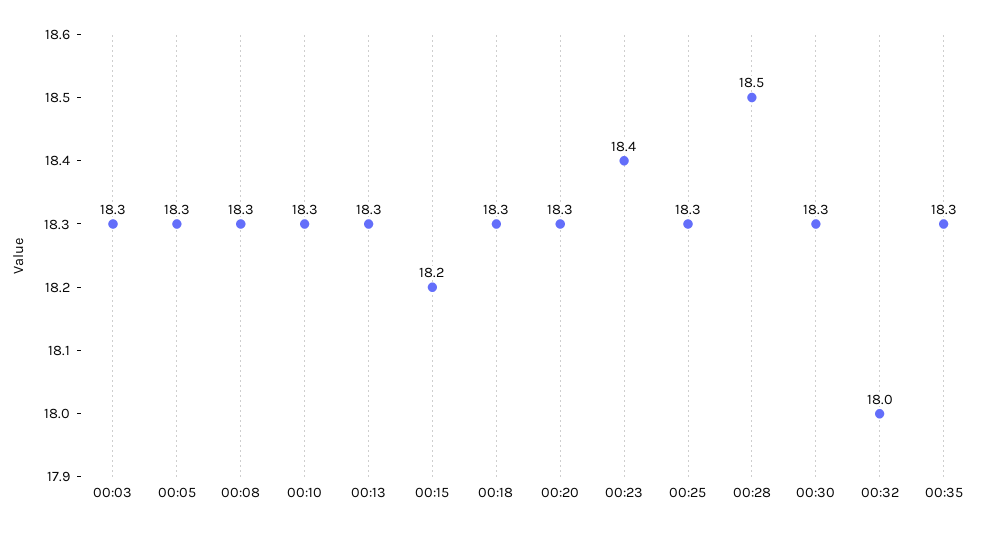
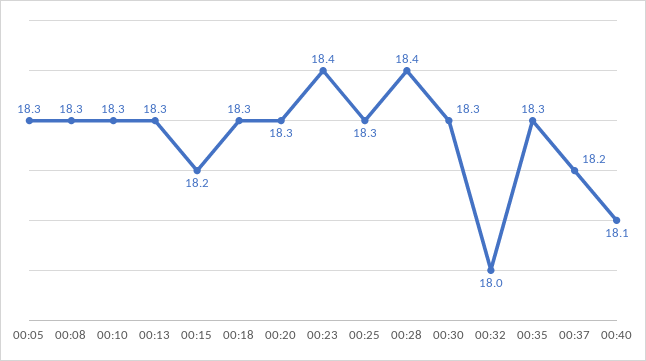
00:03: 18.3 -> none
00:28: 18.5 -> 18.4
00:37: none -> 18.2
00:40: none -> 18.1

